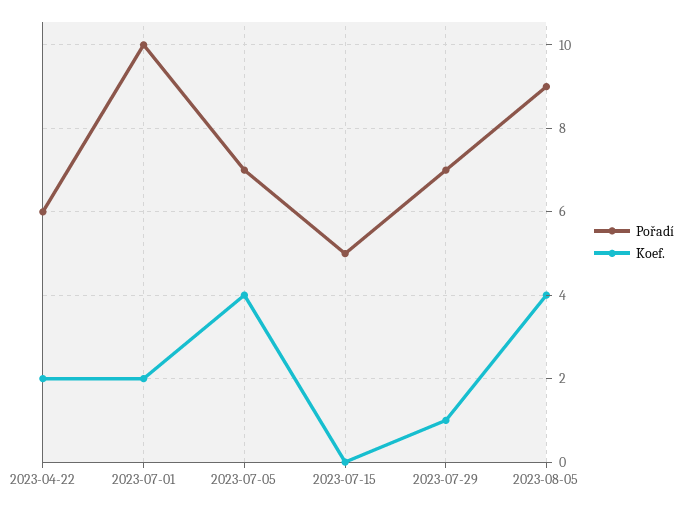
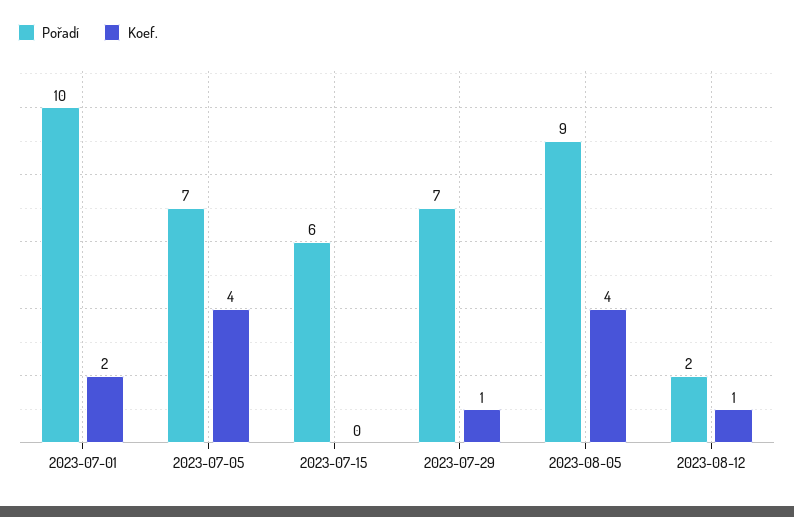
Pořadí, 2023-04-22: 6 -> none
Koef., 2023-04-22: 2 -> none
Pořadí, 2023-07-15: 5 -> 6
Pořadí, 2023-08-12: none -> 2
Koef., 2023-08-12: none -> 1

